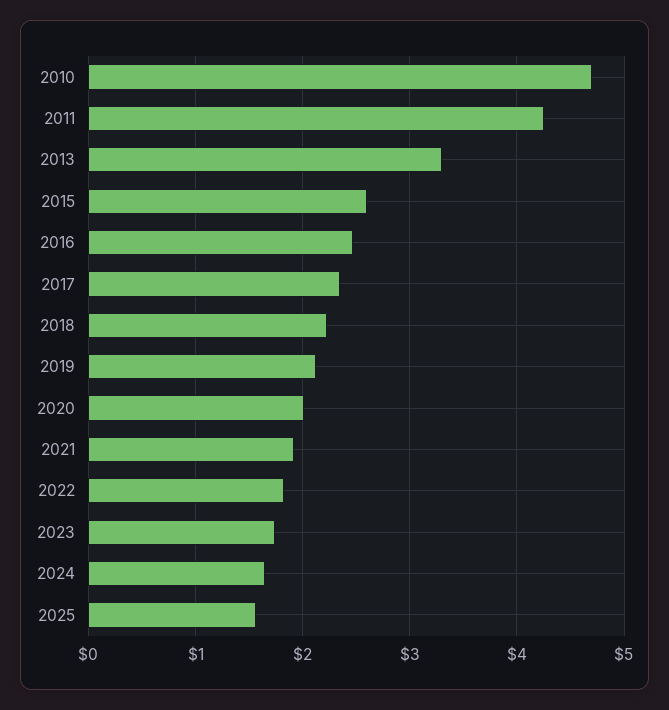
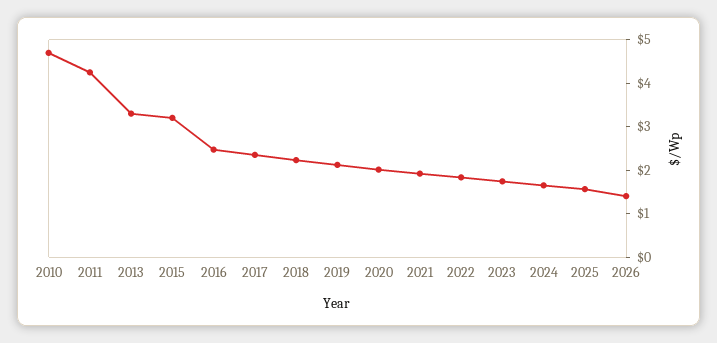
2015: 2.6 -> 3.2
2026: none -> 1.4

